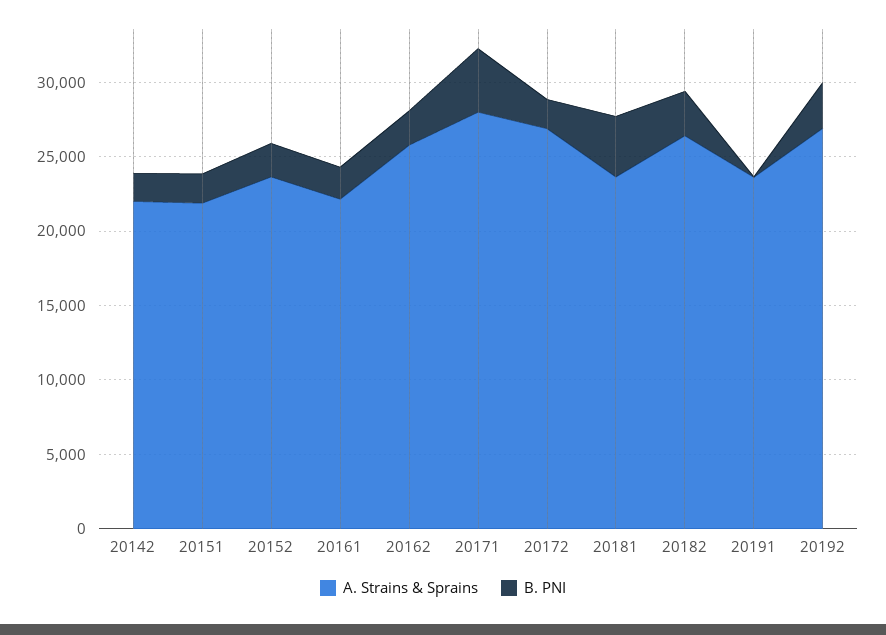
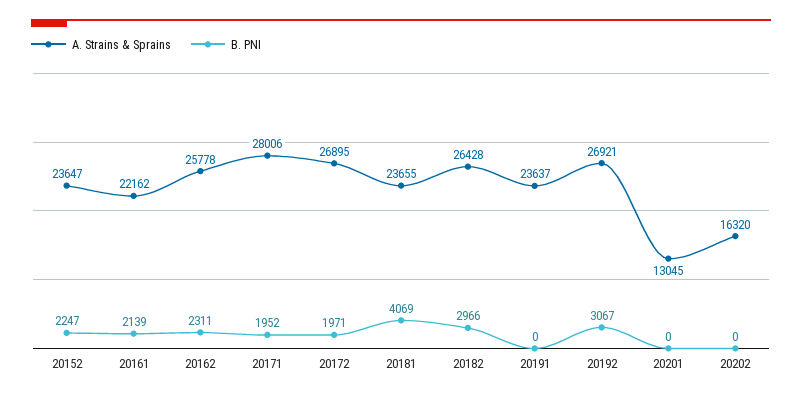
A. Strains & Sprains, 20142: 22000 -> none
B. PNI, 20142: 2000 -> none
A. Strains & Sprains, 20151: 22000 -> none
B. PNI, 20151: 2000 -> none
B. PNI, 20171: 4000 -> 1952
A. Strains & Sprains, 20201: none -> 13045
B. PNI, 20201: none -> 0
A. Strains & Sprains, 20202: none -> 16320
B. PNI, 20202: none -> 0

